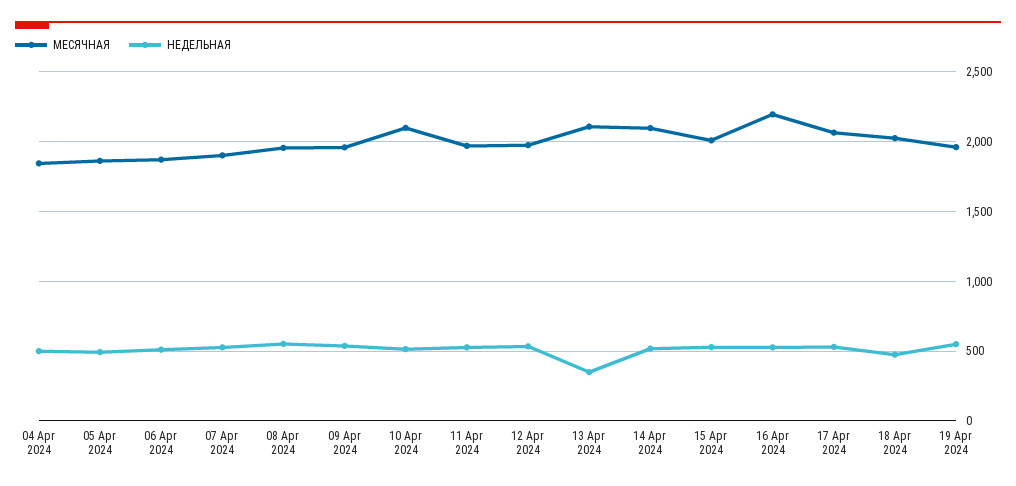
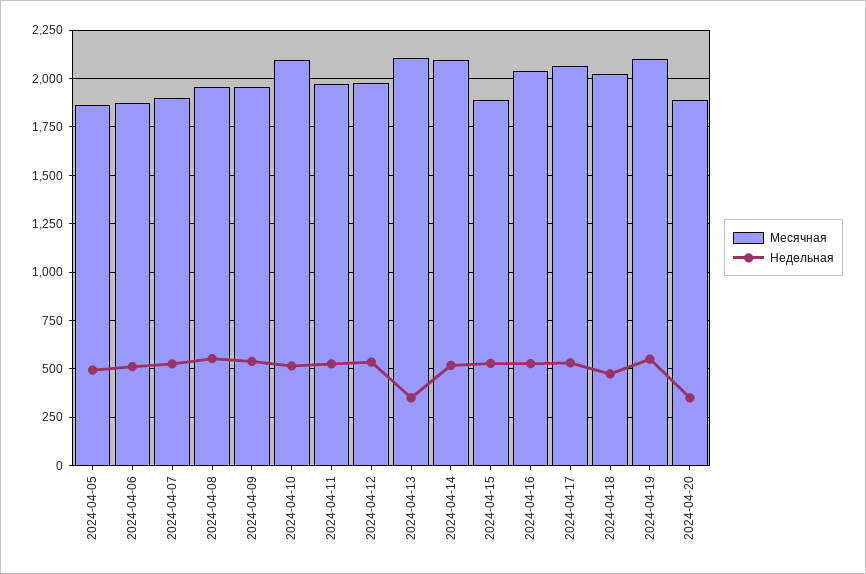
МЕСЯЧНАЯ, 04 Apr 2024: 1850 -> none
НЕДЕЛЬНАЯ, 04 Apr 2024: 500 -> none
МЕСЯЧНАЯ, 15 Apr 2024: 2000 -> 1900
МЕСЯЧНАЯ, 16 Apr 2024: 2200 -> 2050
МЕСЯЧНАЯ, 19 Apr 2024: 1950 -> 2100
МЕСЯЧНАЯ, 2024-04-20: none -> 1900
НЕДЕЛЬНАЯ, 2024-04-20: none -> 350

